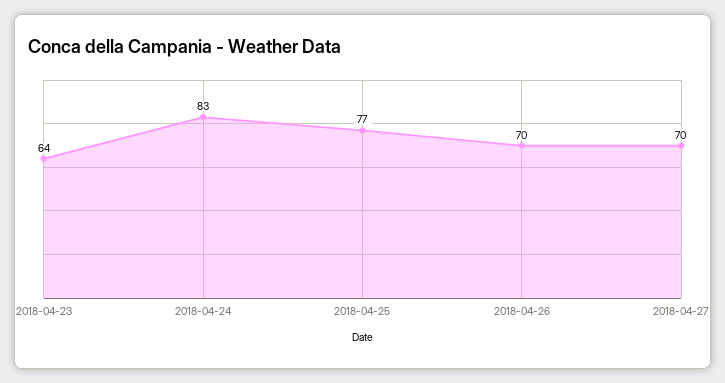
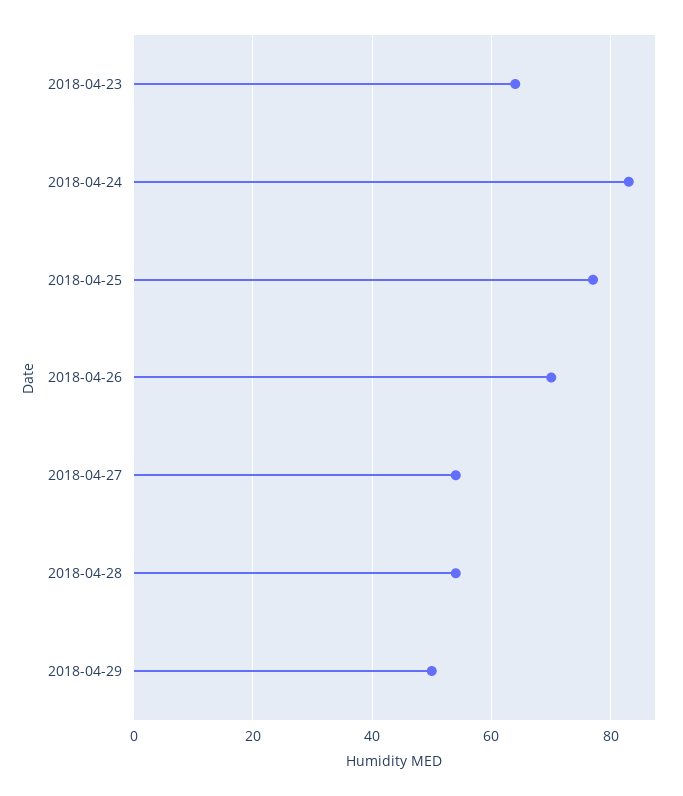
2018-04-27: 70 -> 55
2018-04-28: none -> 55
2018-04-29: none -> 50

